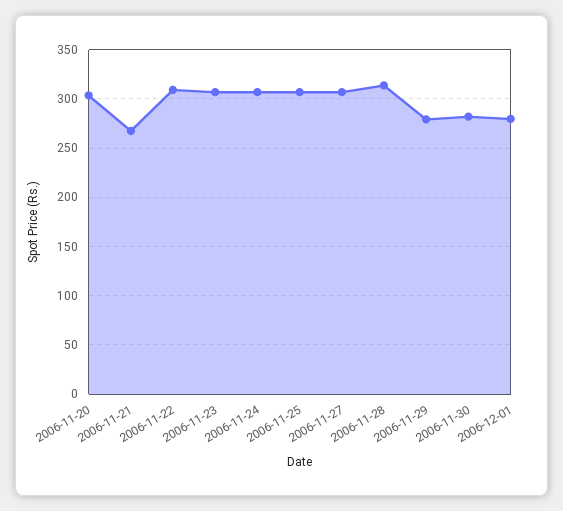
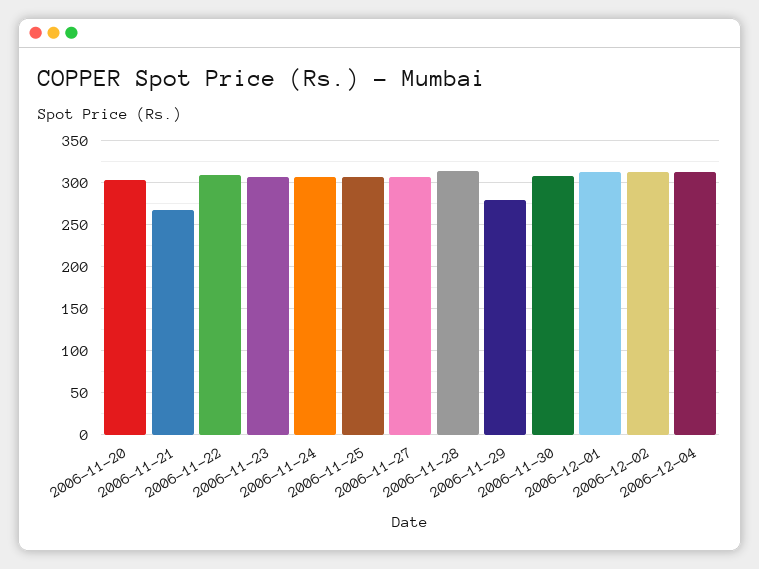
2006-11-30: 280 -> 310
2006-12-01: 280 -> 310
2006-12-02: none -> 310
2006-12-04: none -> 310

